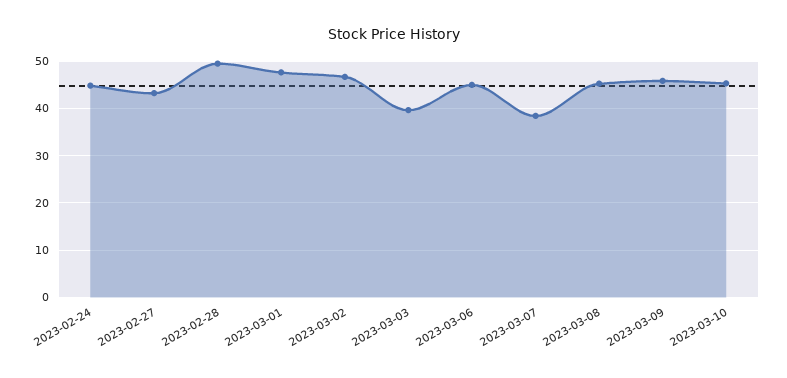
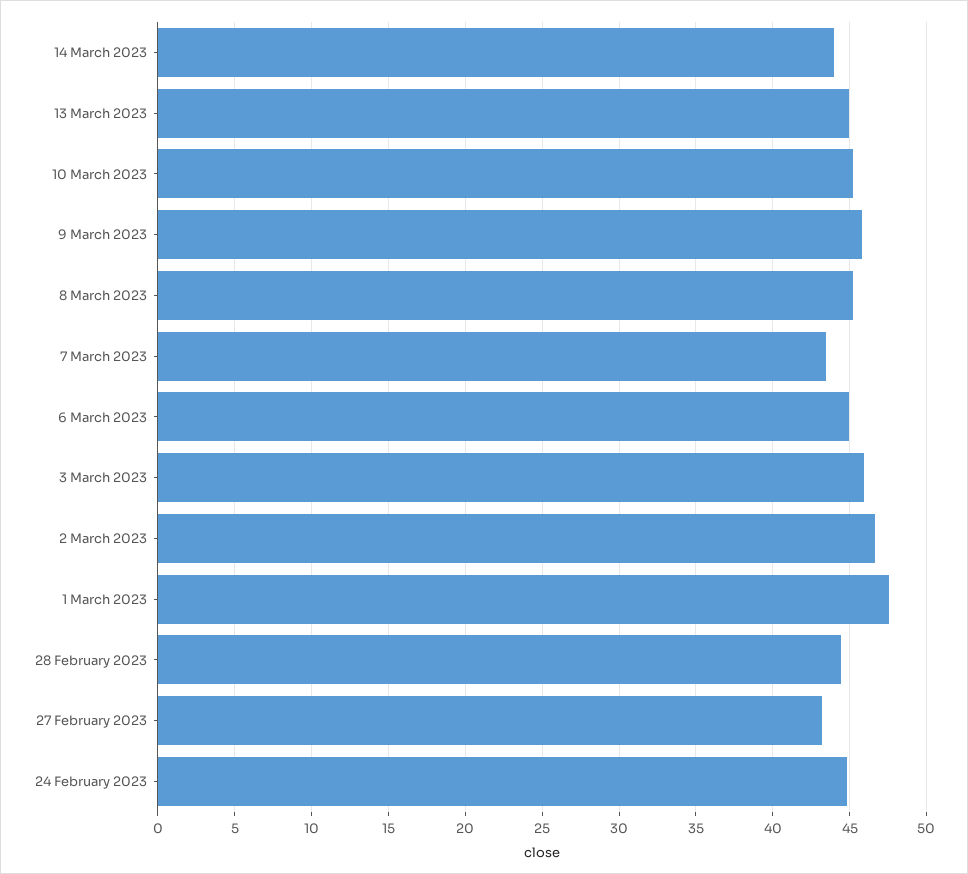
2023-02-28: 50 -> 44.5
2023-03-03: 40 -> 46
2023-03-07: 38 -> 43.5
14 March 2023: none -> 44
13 March 2023: none -> 45

